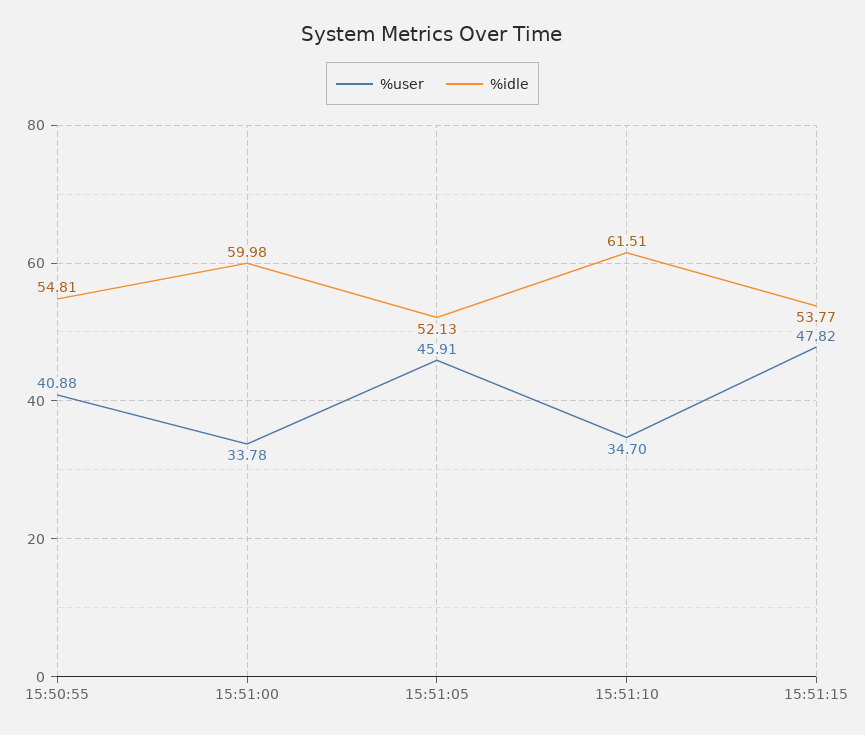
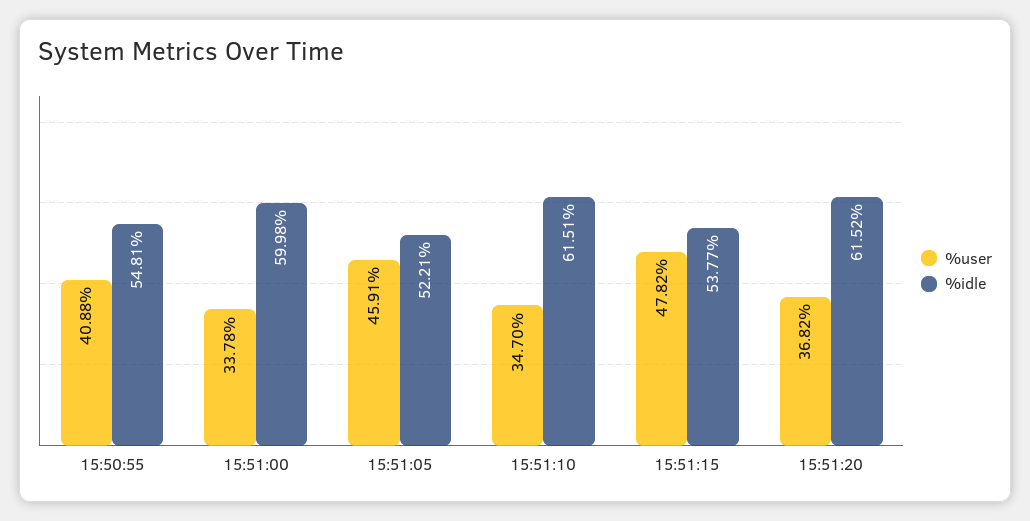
%idle, 15:51:05: 52.13 -> 52.21
%user, 15:51:20: none -> 36.82
%idle, 15:51:20: none -> 61.52

